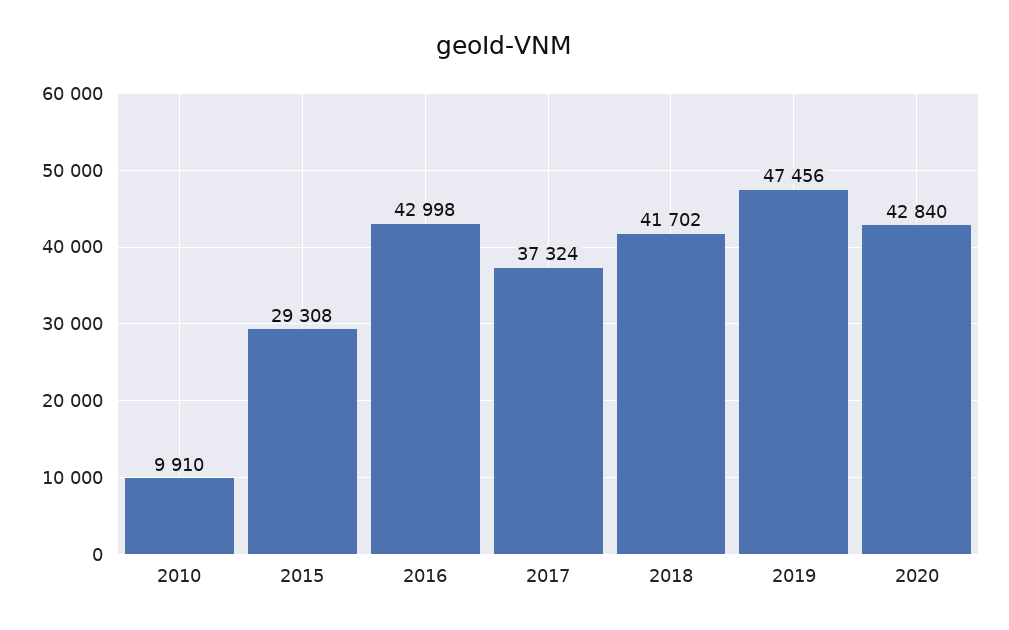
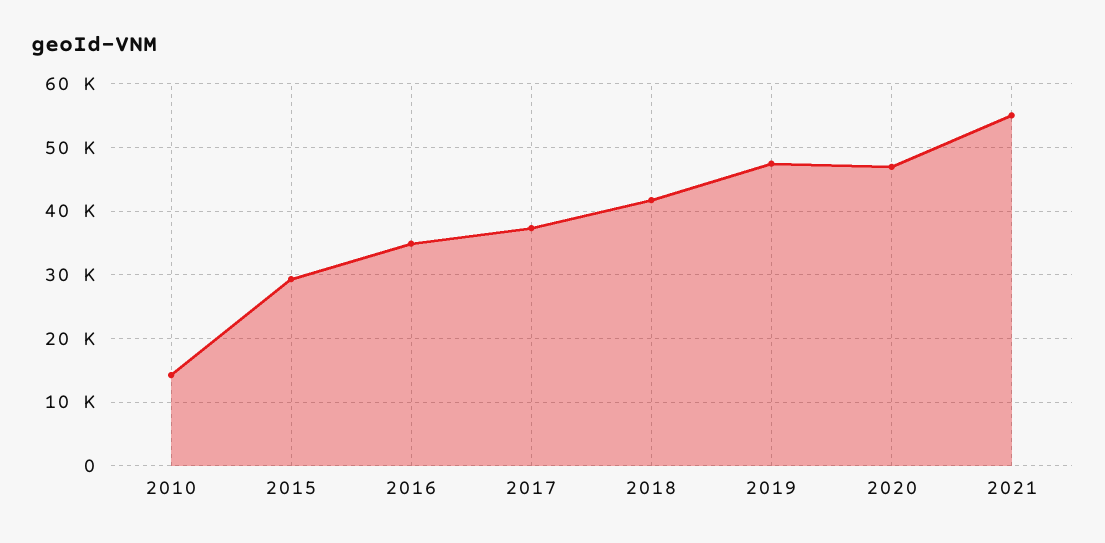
2010: 9910 -> 14000
2016: 42998 -> 35000
2020: 42840 -> 47000
2021: none -> 55000

